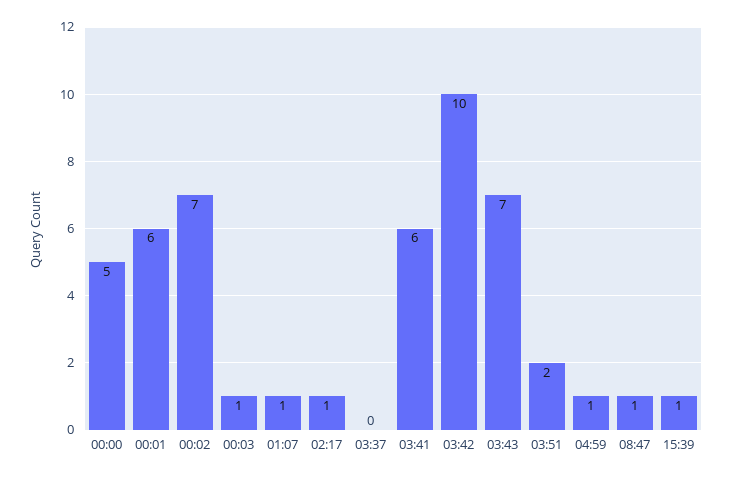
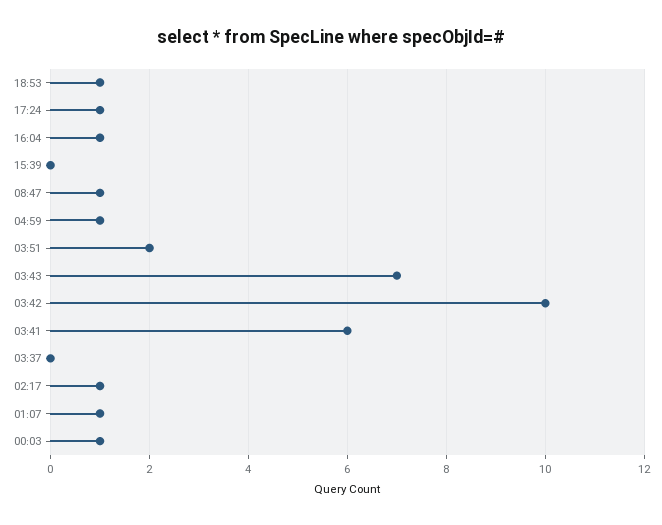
00:00: 5 -> none
00:01: 6 -> none
00:02: 7 -> none
15:39: 1 -> 0
18:53: none -> 1
17:24: none -> 1
16:04: none -> 1

